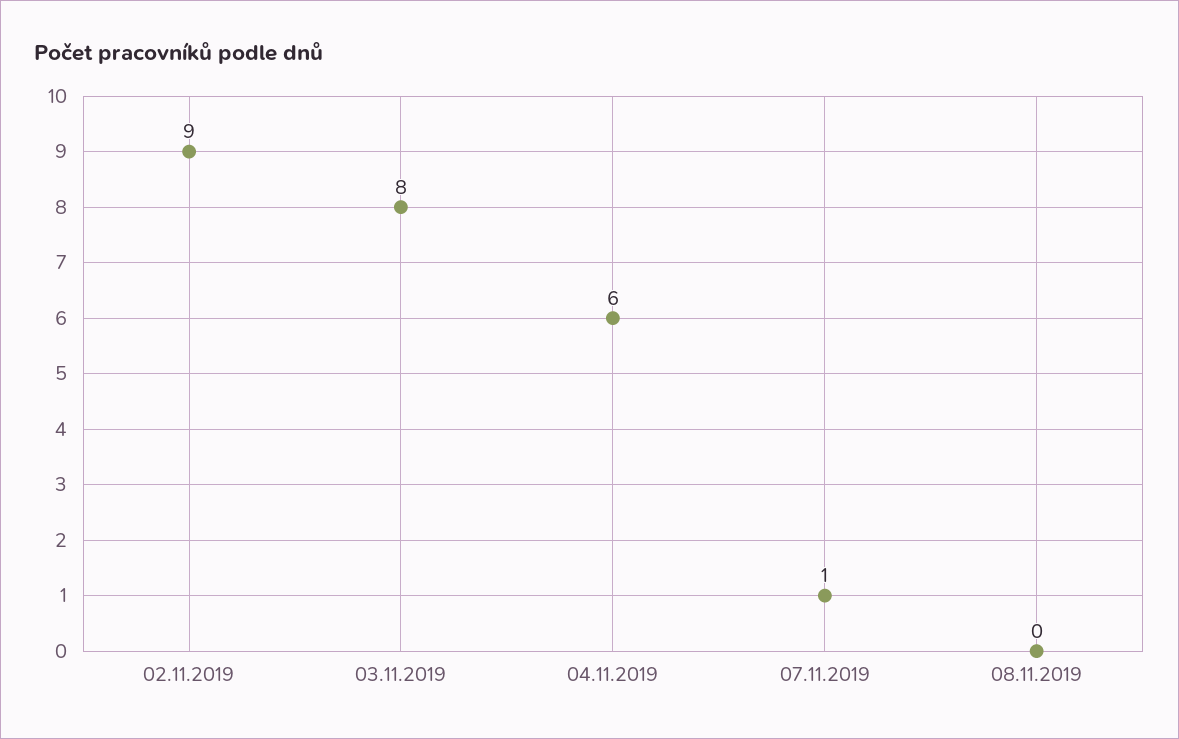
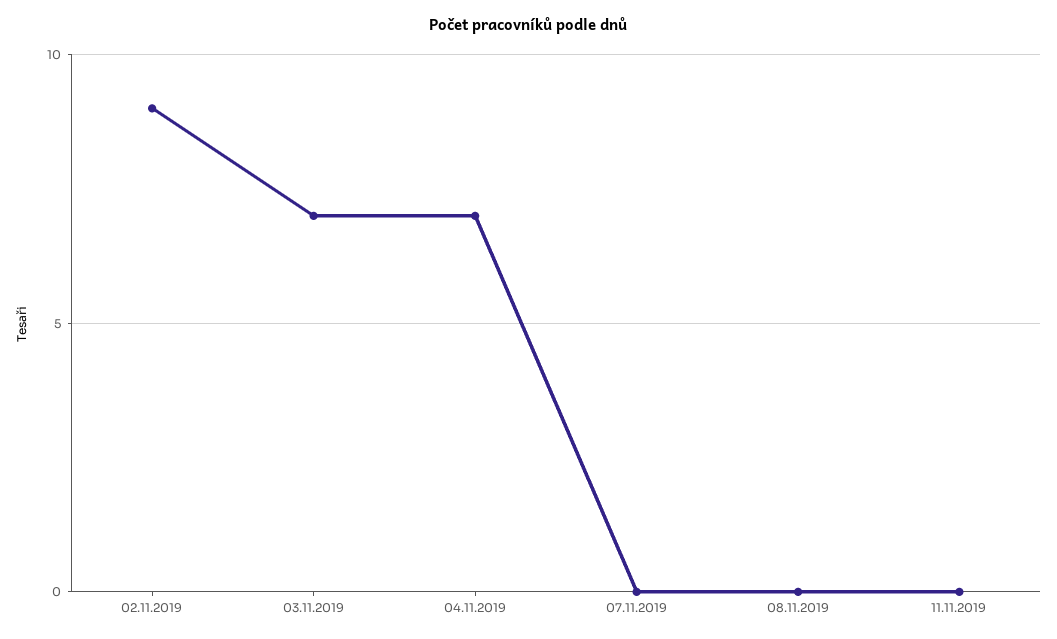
03.11.2019: 8 -> 7
04.11.2019: 6 -> 7
07.11.2019: 1 -> 0
11.11.2019: none -> 0

